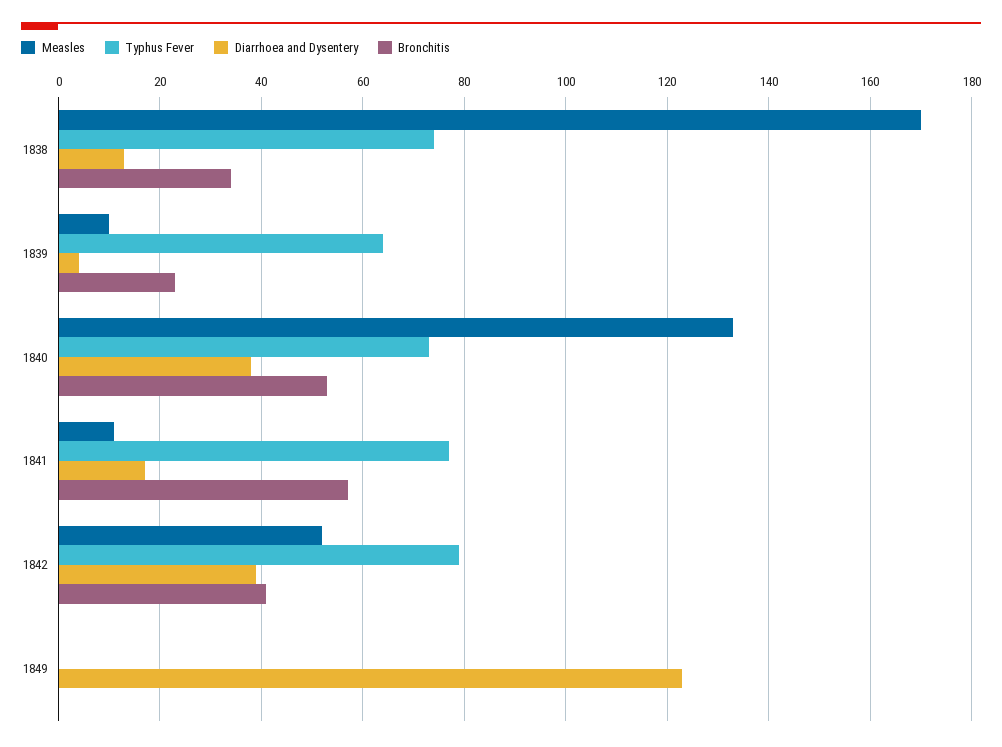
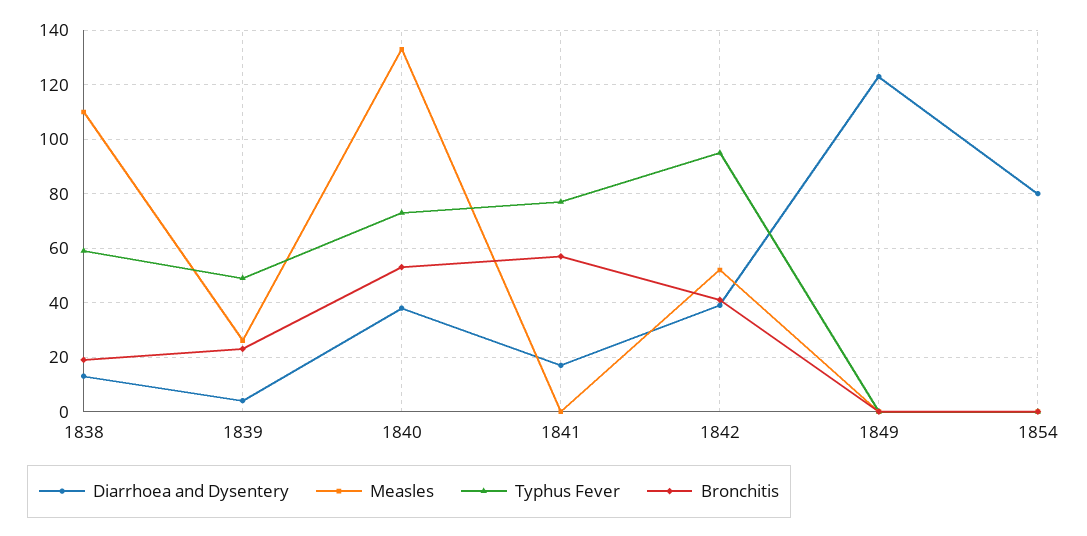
Measles, 1838: 170 -> 110
Typhus Fever, 1838: 75 -> 60
Bronchitis, 1838: 35 -> 20
Measles, 1839: 10 -> 25
Typhus Fever, 1839: 65 -> 50
Measles, 1841: 10 -> 0
Typhus Fever, 1842: 80 -> 95
Diarrhoea and Dysentery, 1854: none -> 80
Measles, 1854: none -> 0
Typhus Fever, 1854: none -> 0
Bronchitis, 1854: none -> 0

